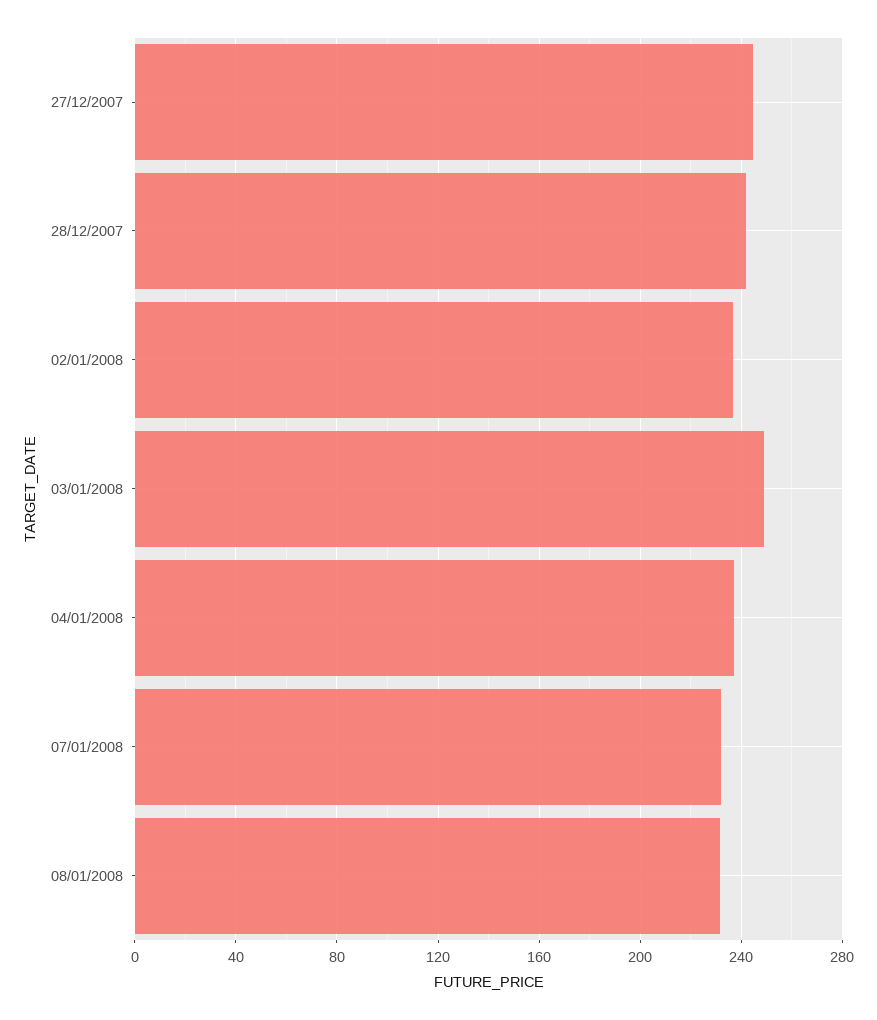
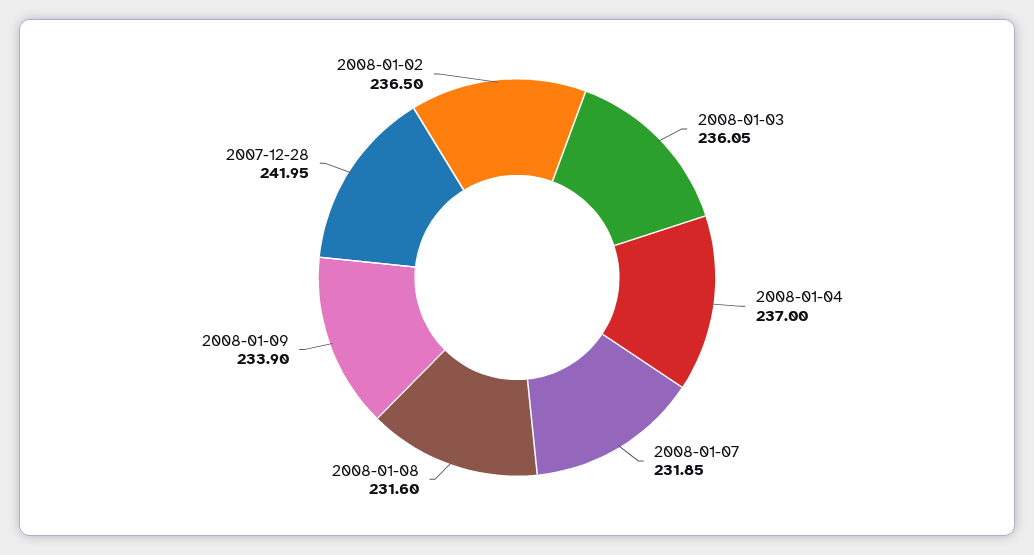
27/12/2007: 245 -> none
03/01/2008: 250 -> 236.05
2008-01-09: none -> 233.9

